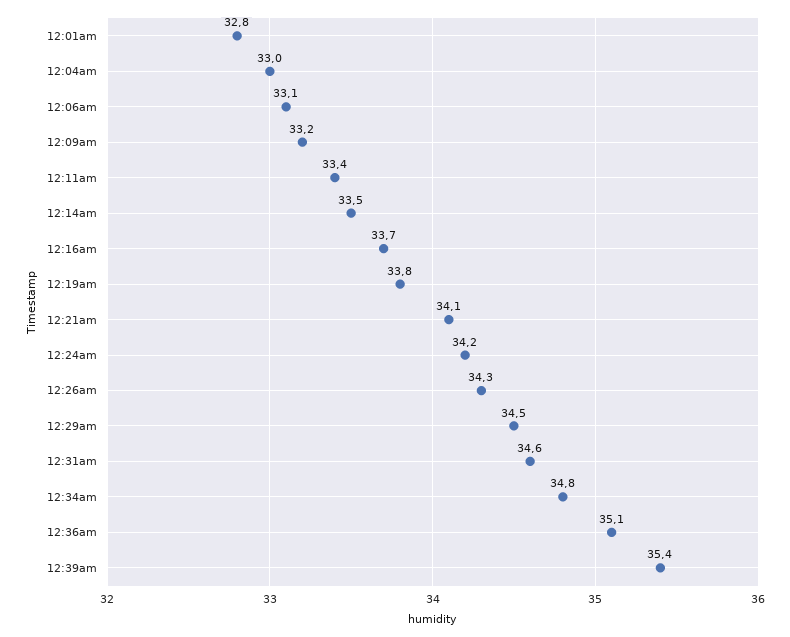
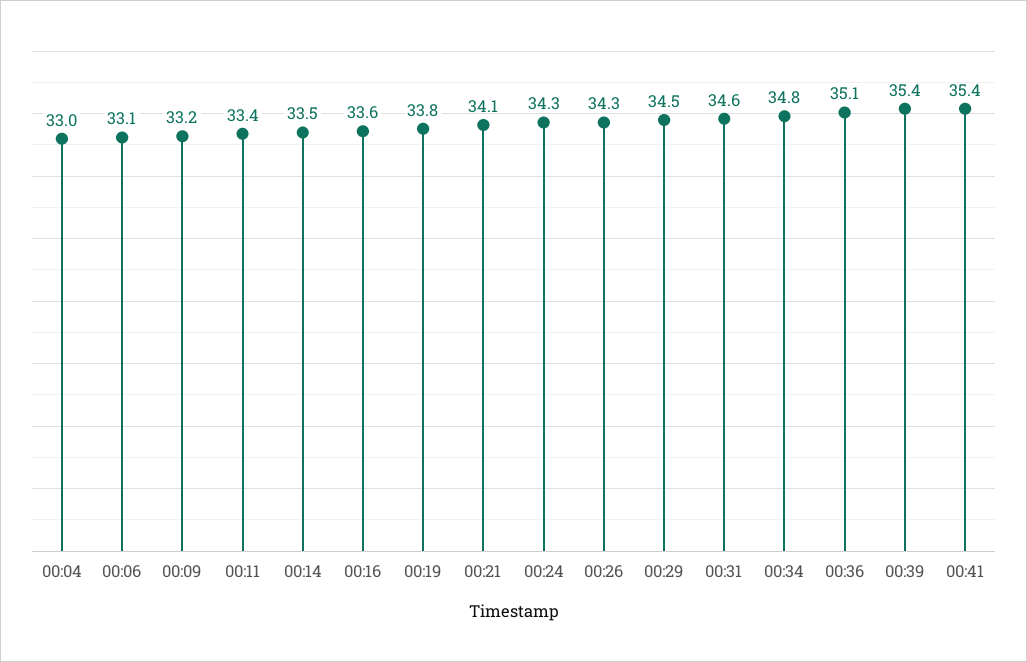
12:01am: 32.8 -> none
12:16am: 33.7 -> 33.6
12:24am: 34.2 -> 34.3
00:41: none -> 35.4

